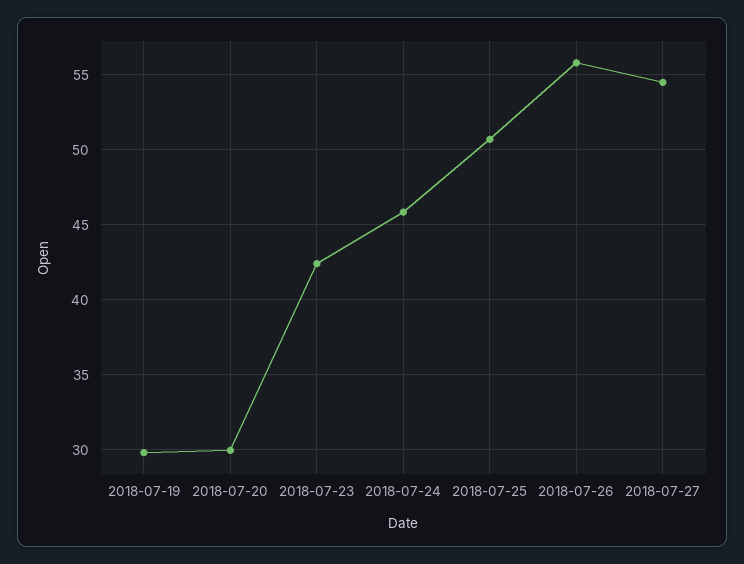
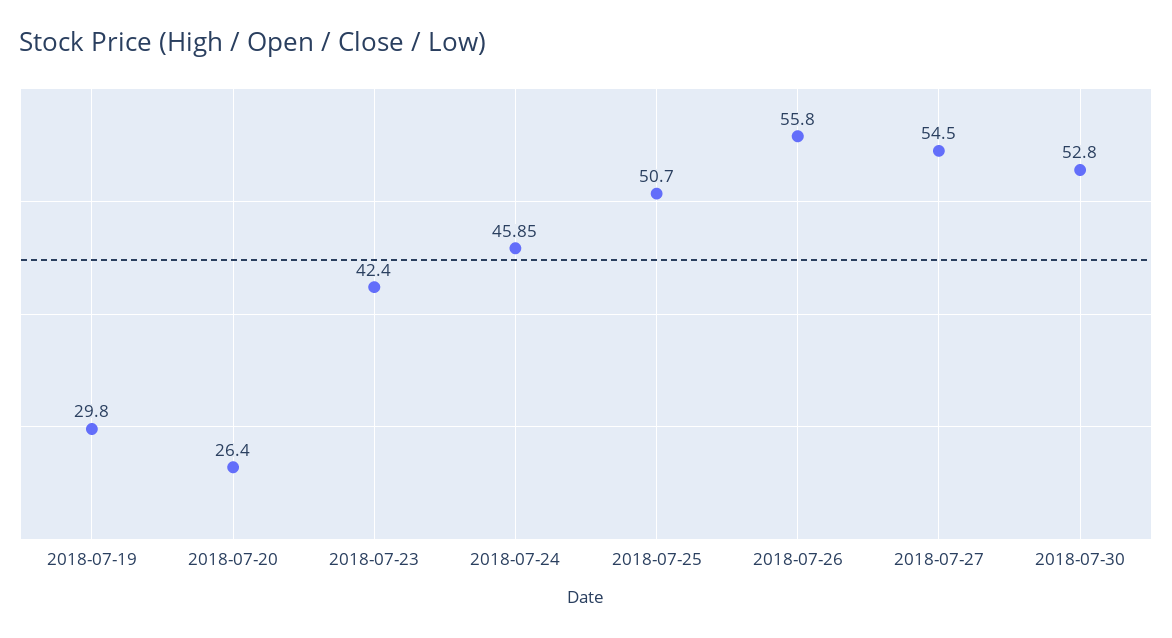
2018-07-20: 30 -> 26.4
2018-07-30: none -> 52.8

